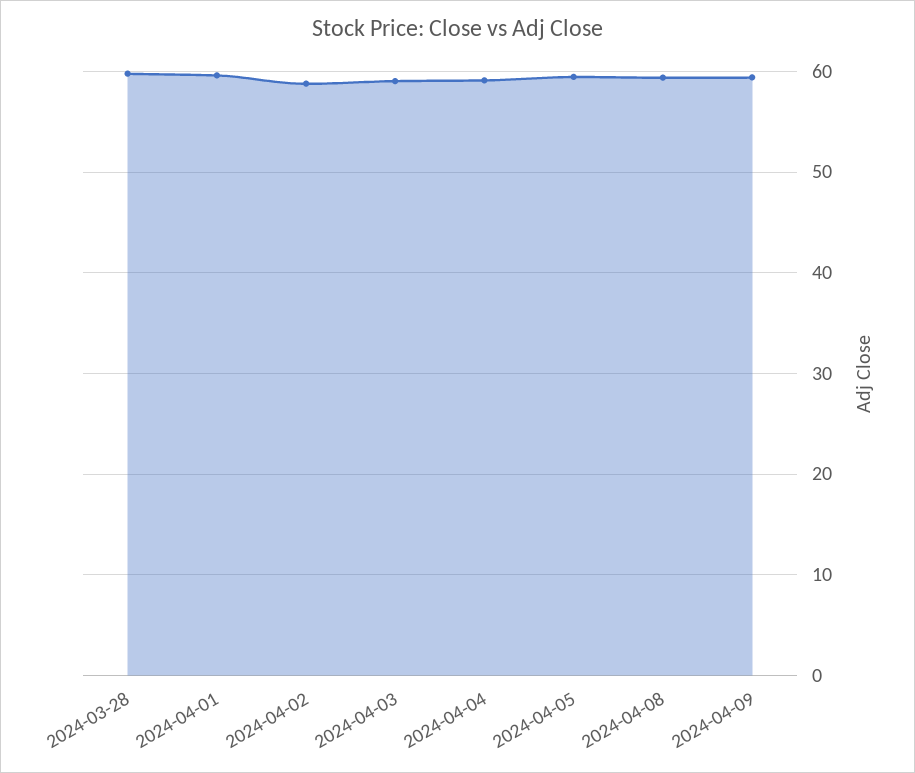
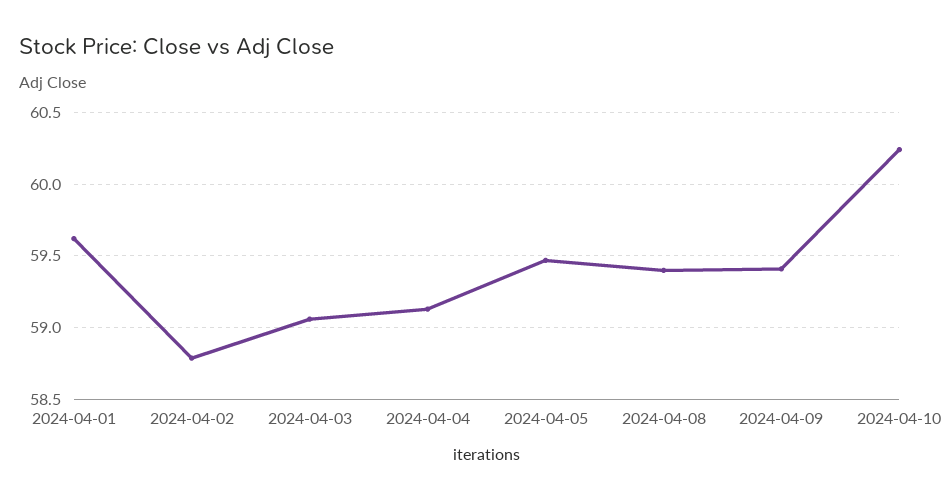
2024-03-28: 60 -> none
2024-04-10: none -> 60.25

